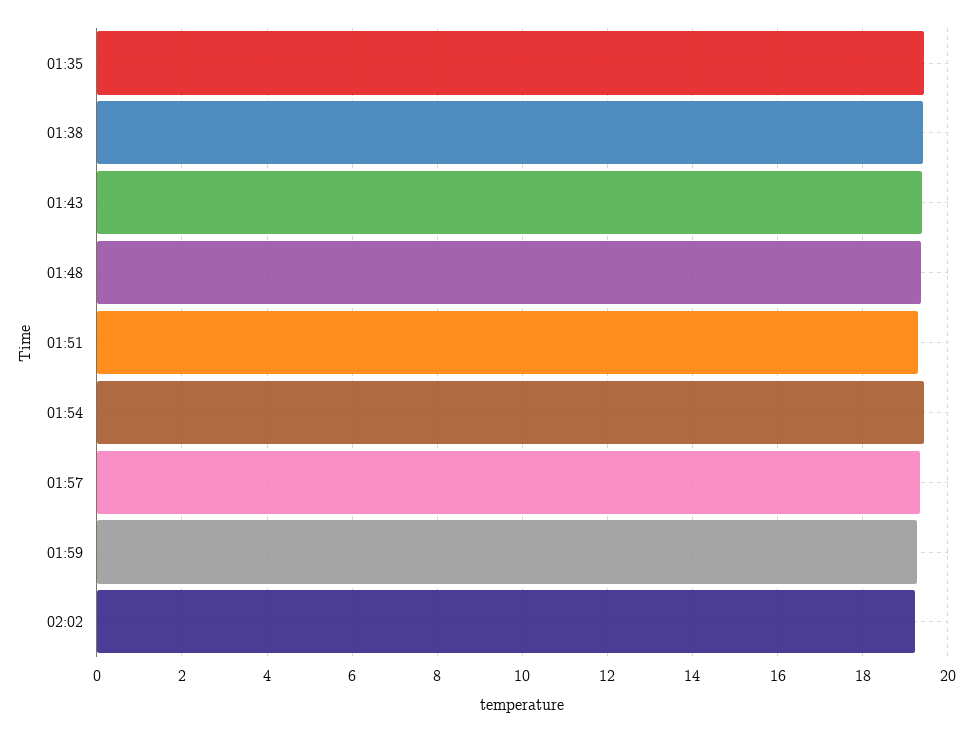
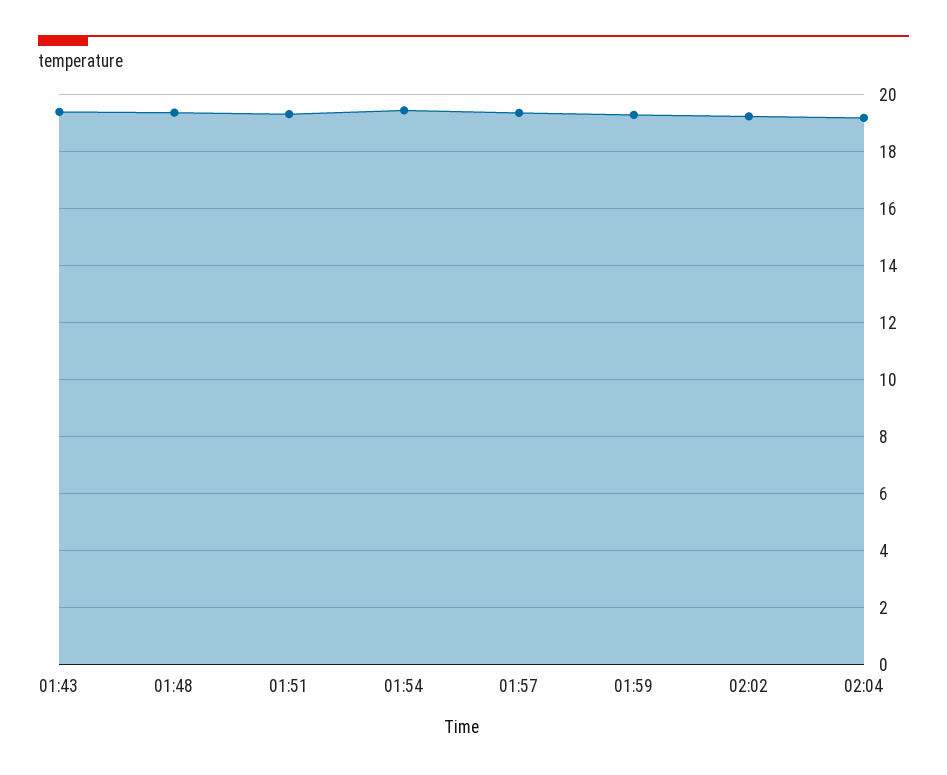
01:35: 19.4 -> none
01:38: 19.4 -> none
02:04: none -> 19.25

